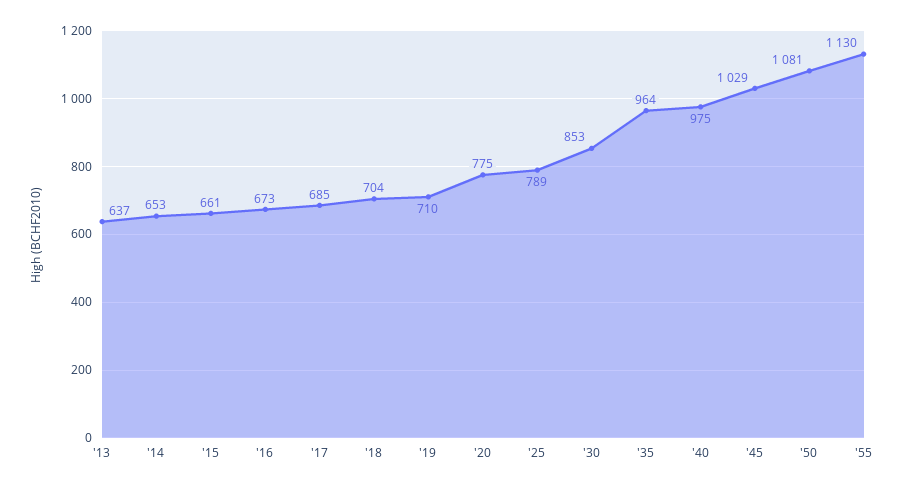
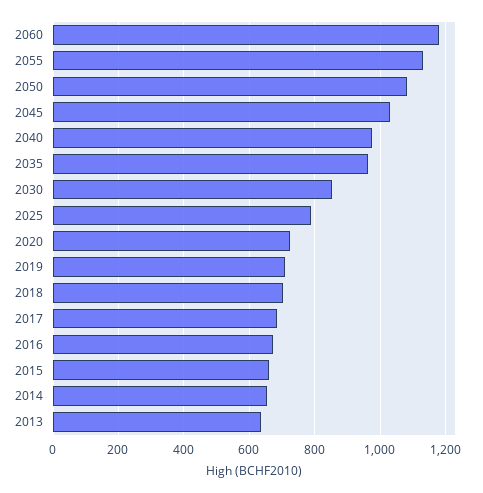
'20: 775 -> 720
2060: none -> 1180

